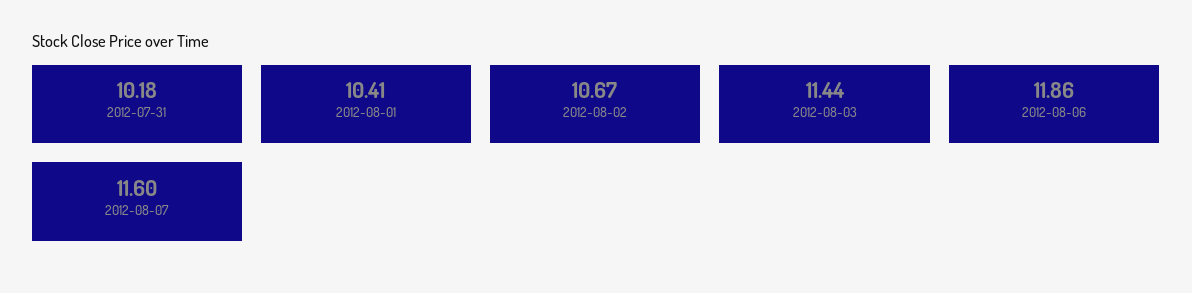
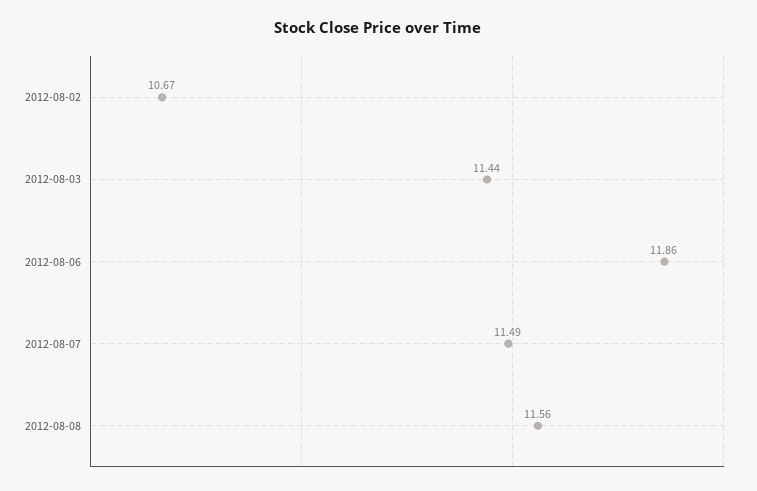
2012-07-31: 10.18 -> none
2012-08-01: 10.41 -> none
2012-08-07: 11.6 -> 11.49
2012-08-08: none -> 11.56

